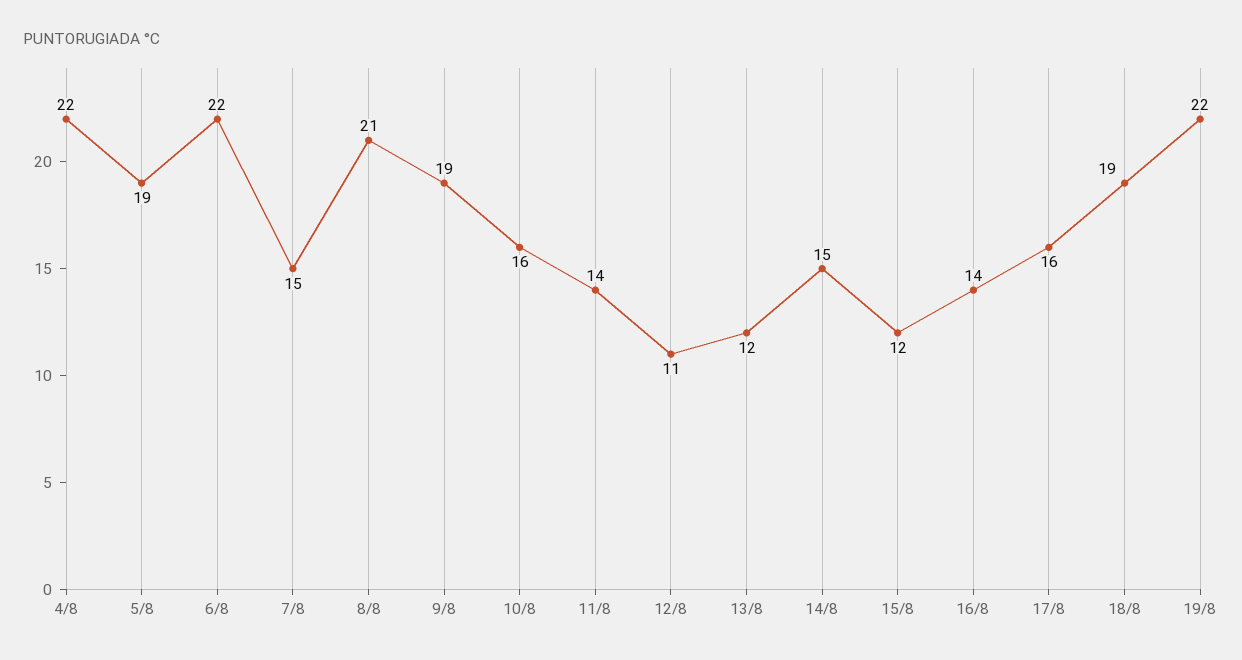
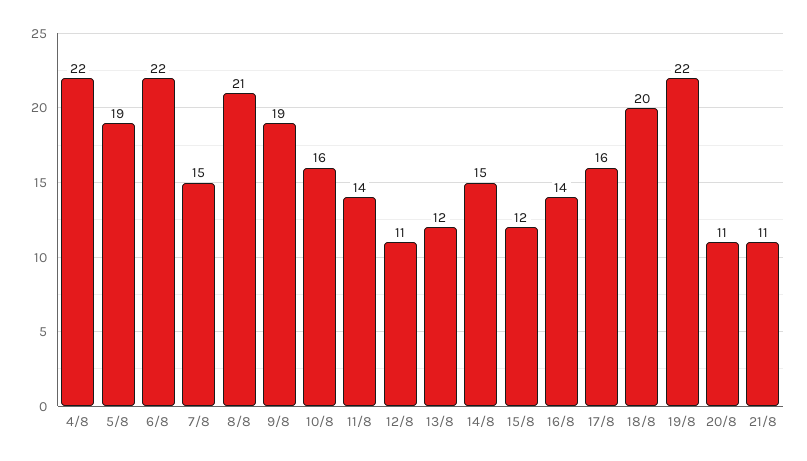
18/8: 19 -> 20
20/8: none -> 11
21/8: none -> 11

